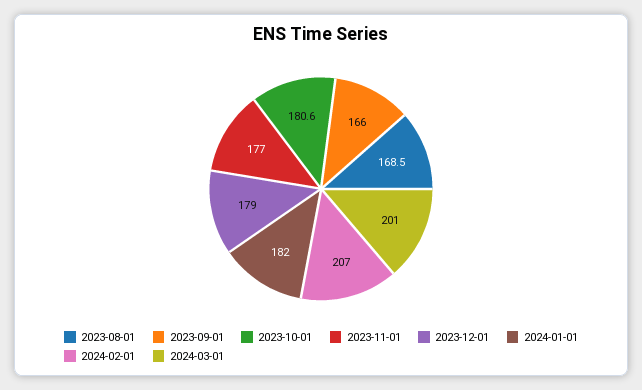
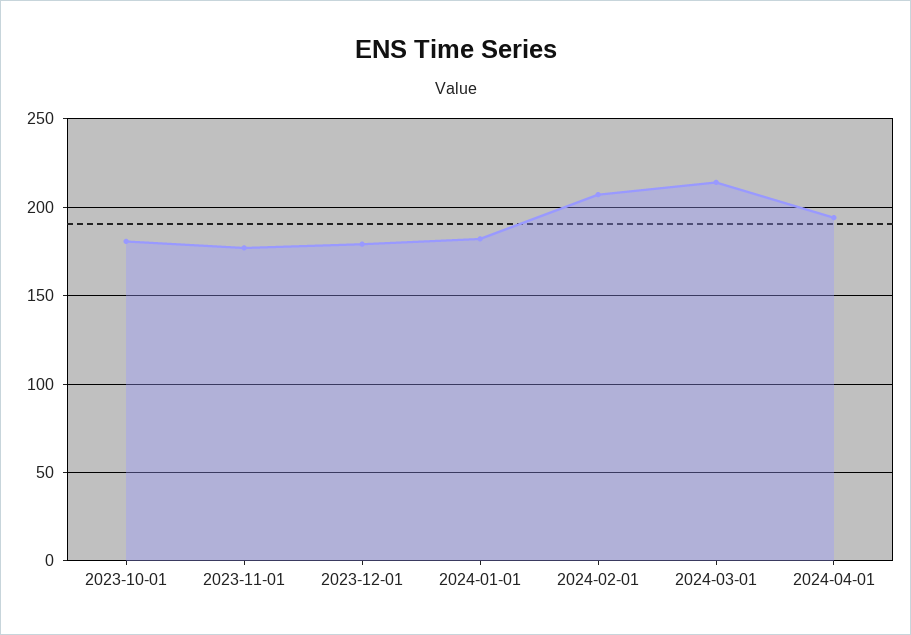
2023-08-01: 168.5 -> none
2023-09-01: 166 -> none
2024-03-01: 201 -> 215
2024-04-01: none -> 195

